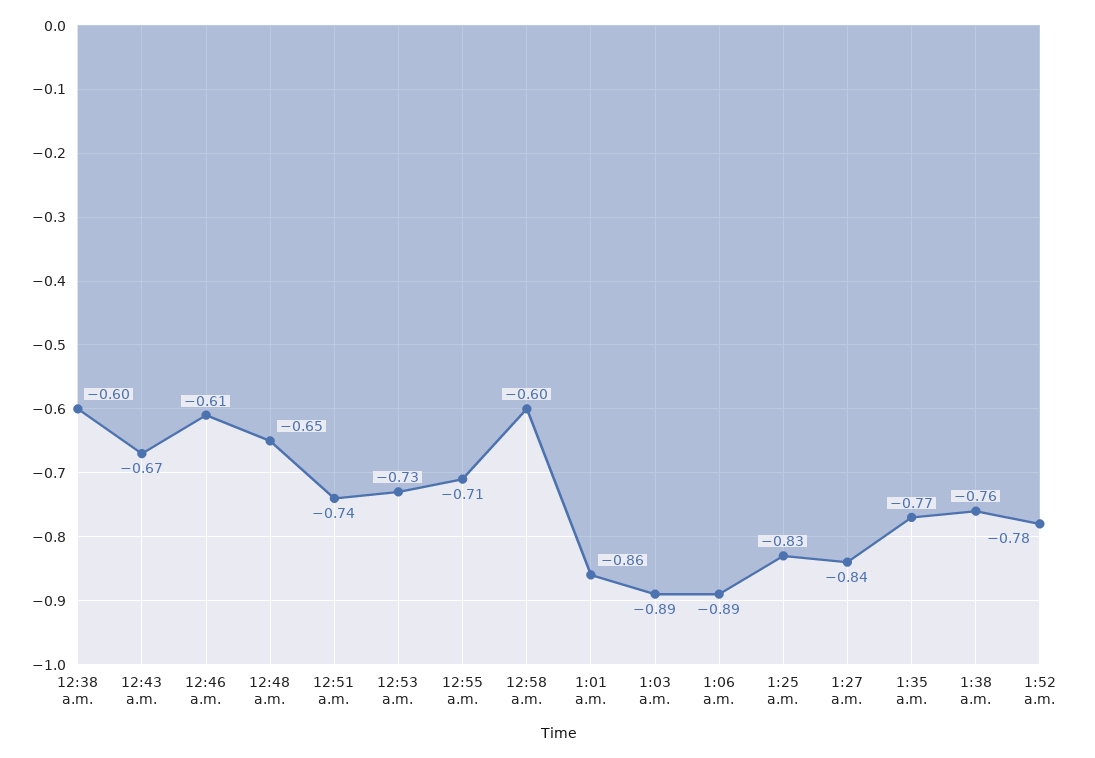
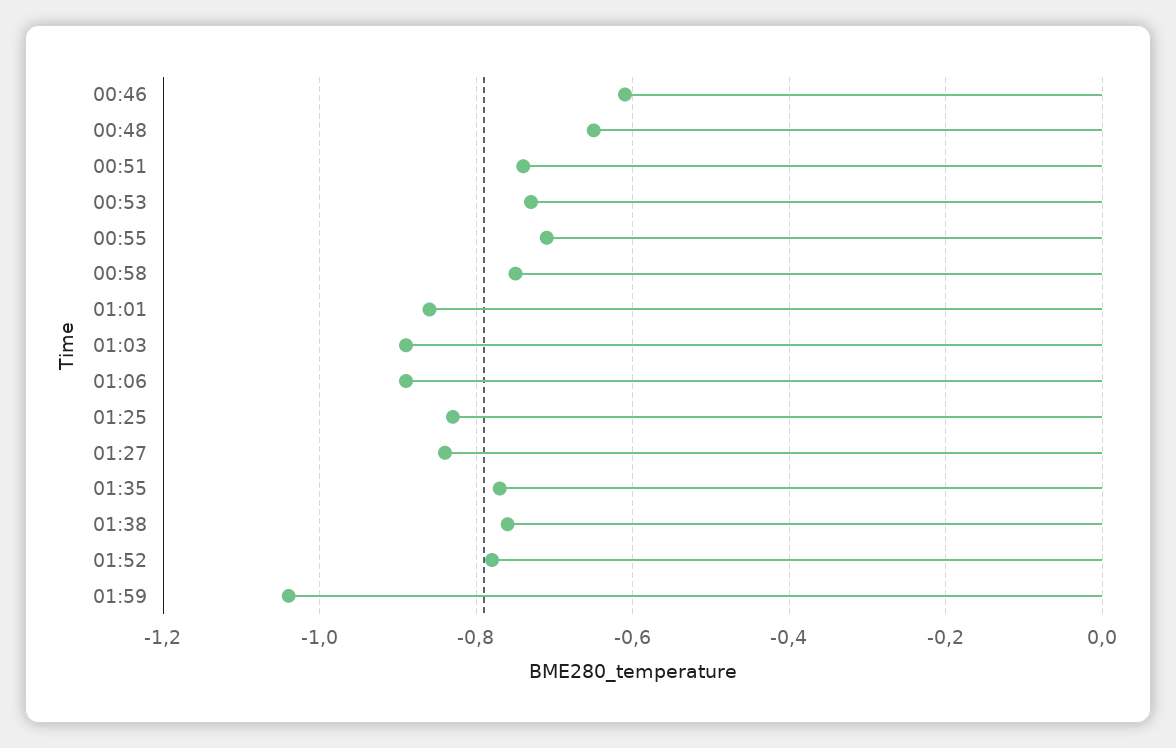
12:38 a.m.: -0.6 -> none
12:43 a.m.: -0.67 -> none
12:58 a.m.: -0.6 -> -0.75
01:59: none -> -1.05

